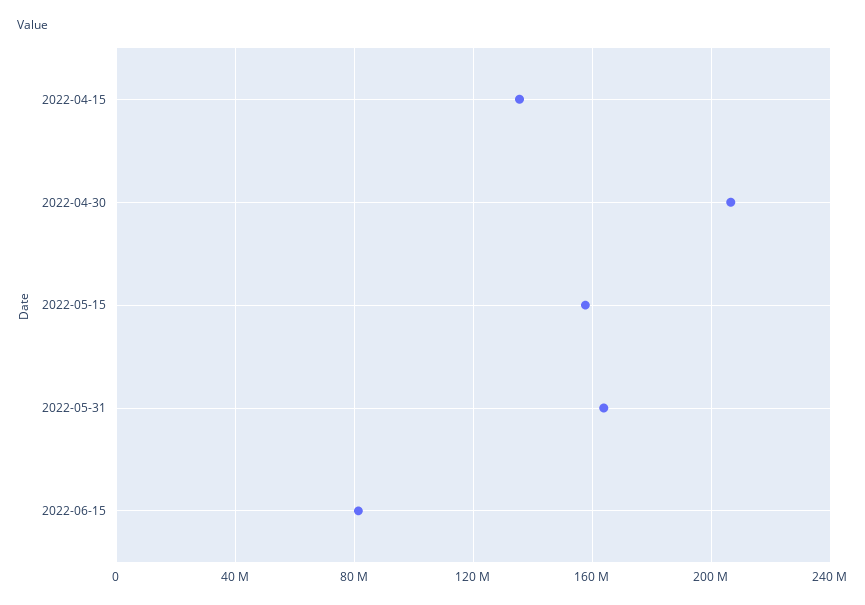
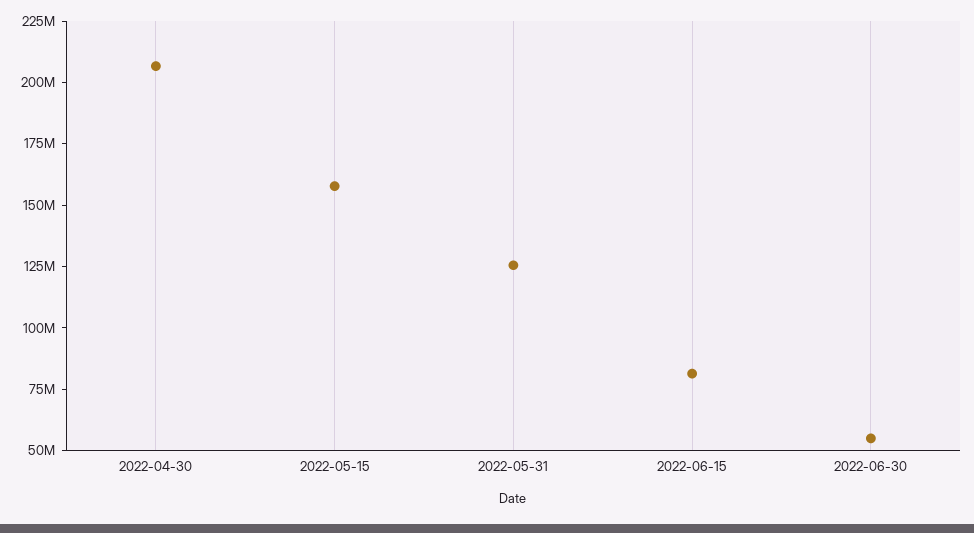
2022-04-15: 135000000 -> none
2022-05-31: 165000000 -> 125000000
2022-06-30: none -> 55000000

